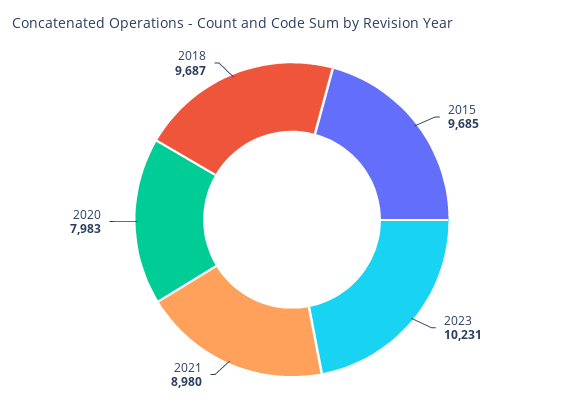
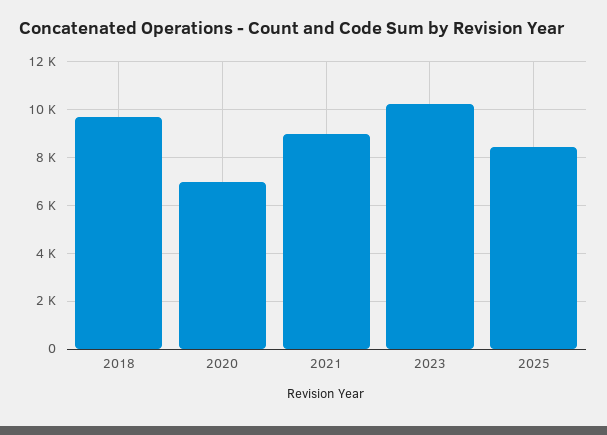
2015: 9685 -> none
2020: 7983 -> 7000
2025: none -> 8500

